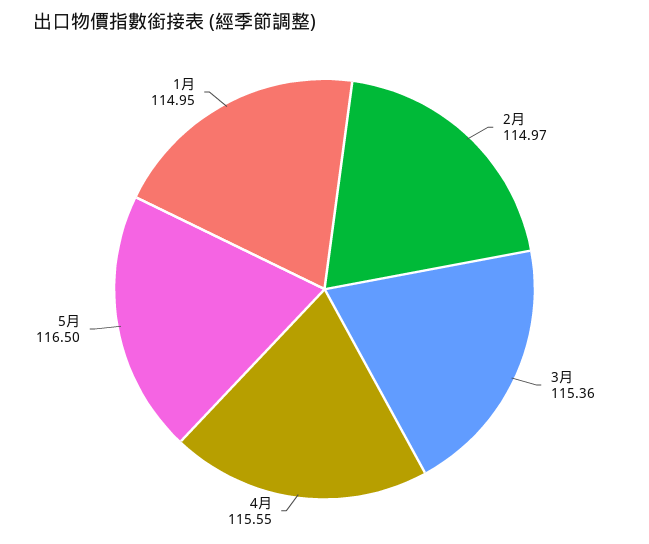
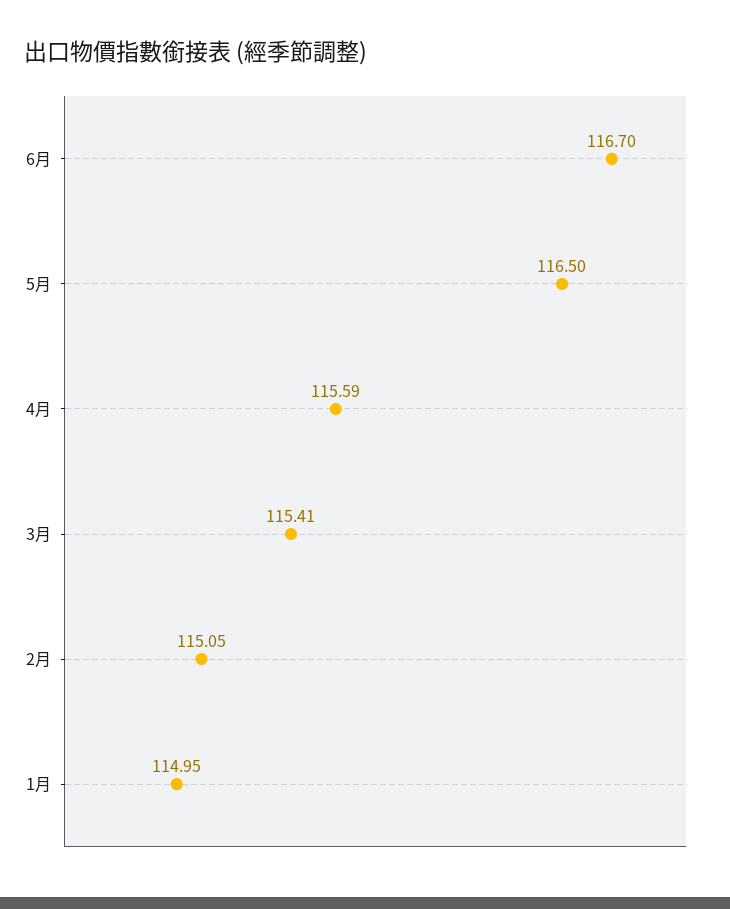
2月: 114.97 -> 115.05
3月: 115.36 -> 115.41
4月: 115.55 -> 115.59
6月: none -> 116.7

